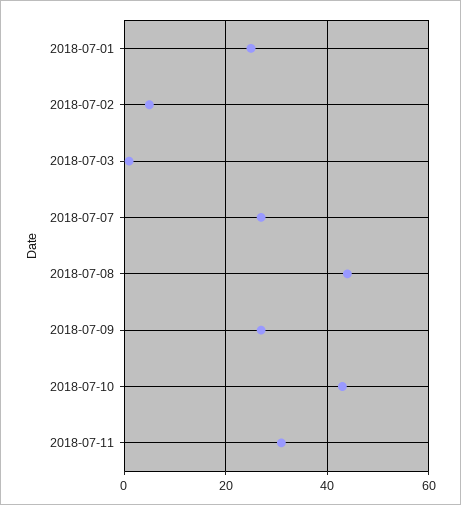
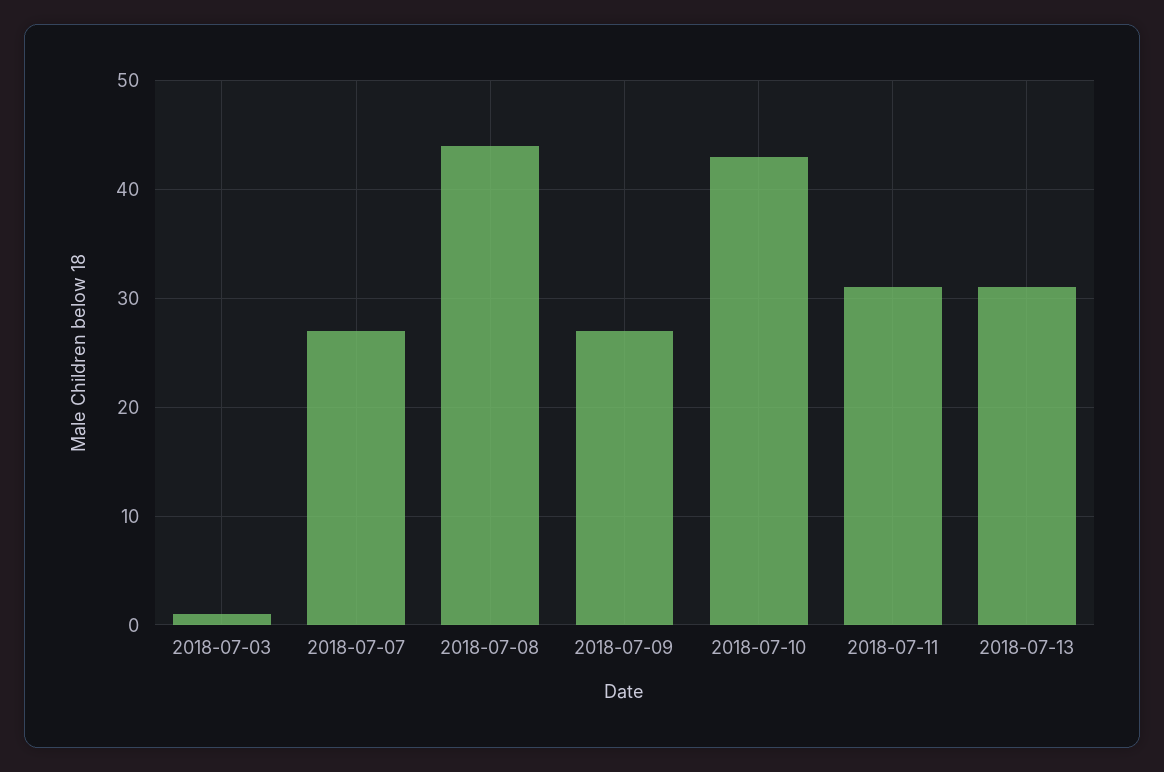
2018-07-01: 25 -> none
2018-07-02: 5 -> none
2018-07-13: none -> 31

